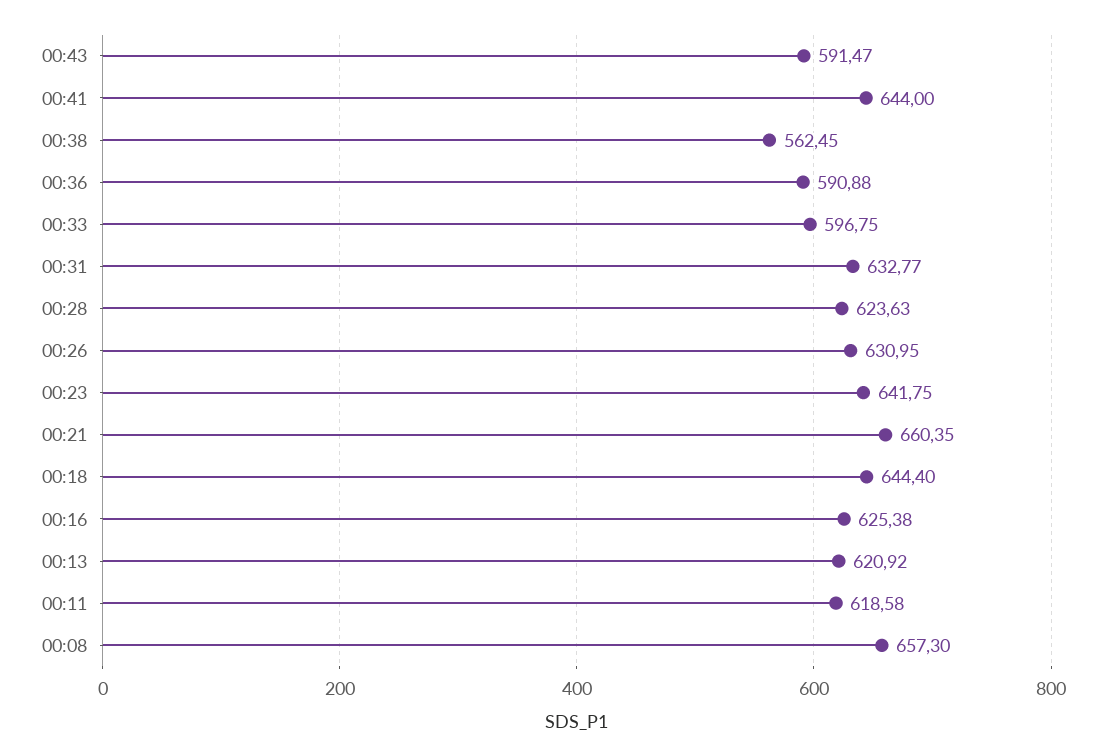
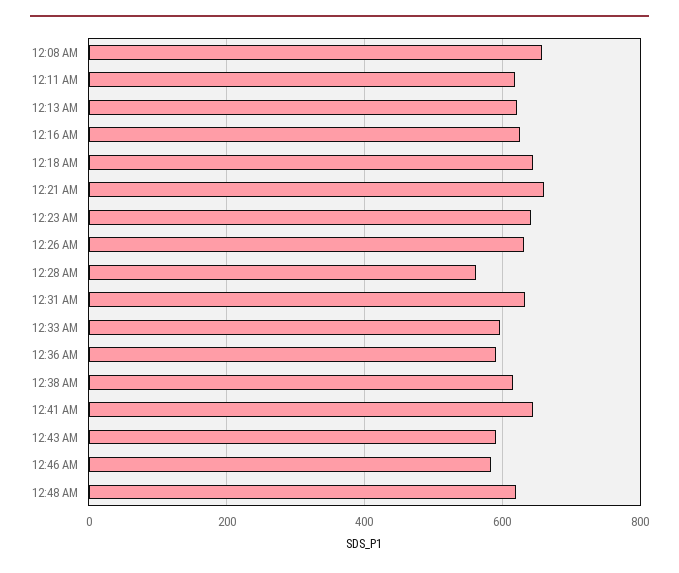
00:38: 562.45 -> 620
00:28: 623.63 -> 560
12:46 AM: none -> 580
12:48 AM: none -> 620

